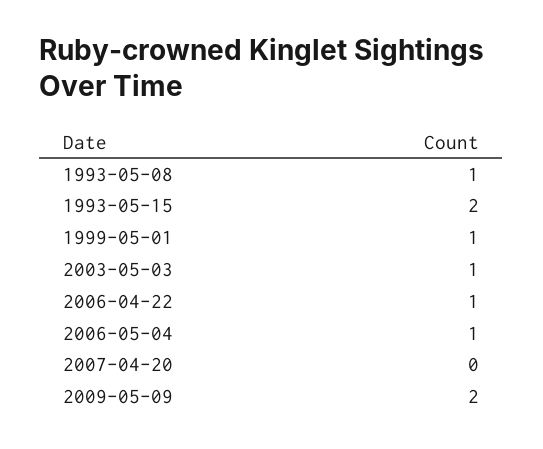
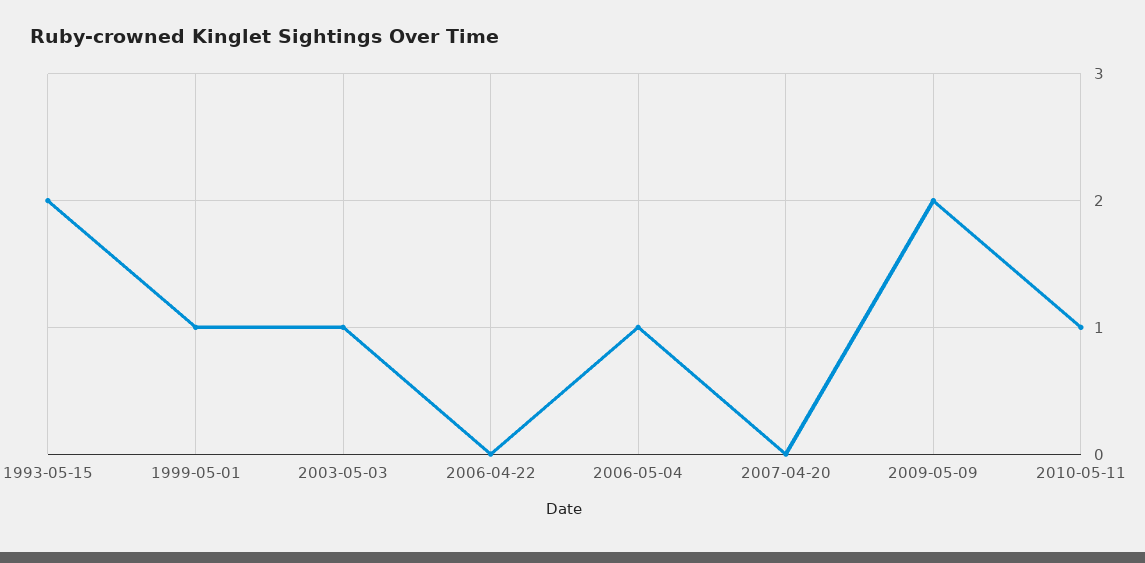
1993-05-08: 1 -> none
2006-04-22: 1 -> 0
2010-05-11: none -> 1

